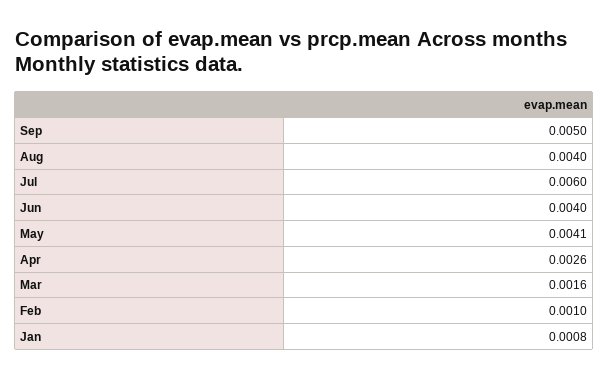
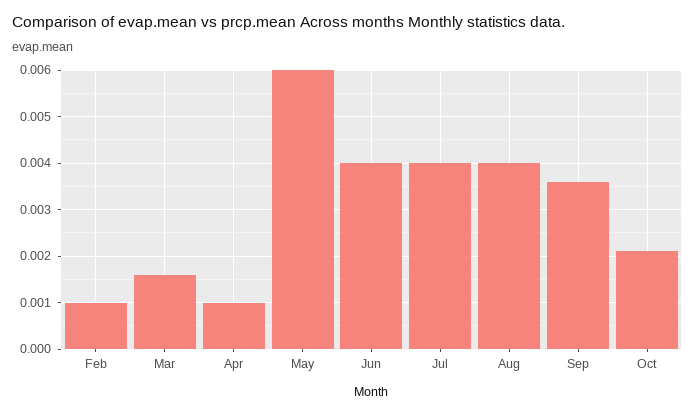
Sep: 0.005 -> 0.0035
Jul: 0.006 -> 0.004
May: 0.0041 -> 0.006
Apr: 0.0026 -> 0.001
Jan: 0.0008 -> none
Oct: none -> 0.002

